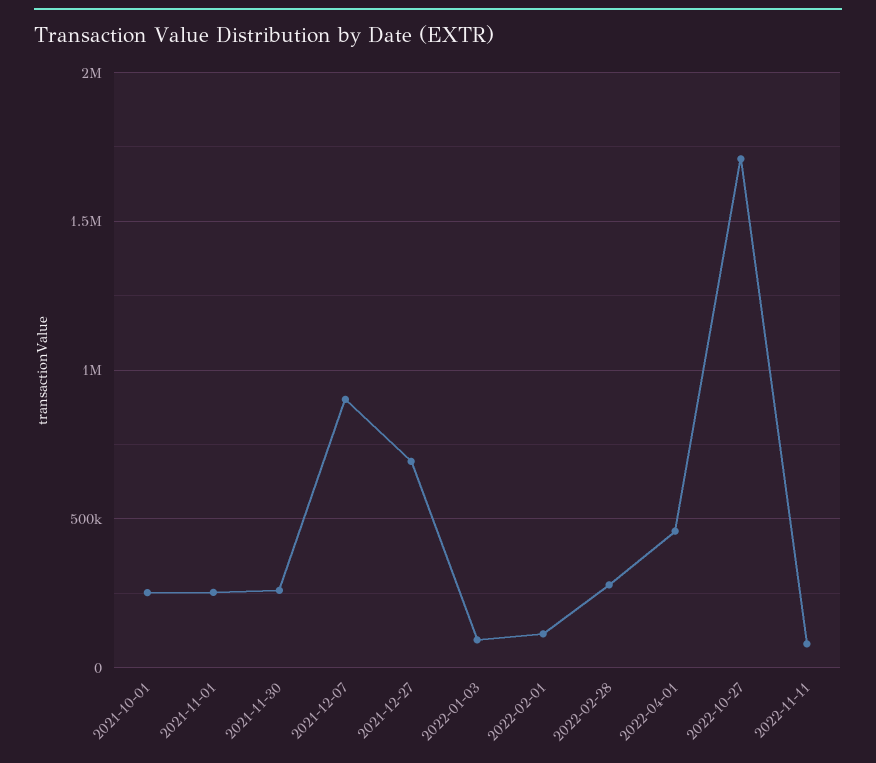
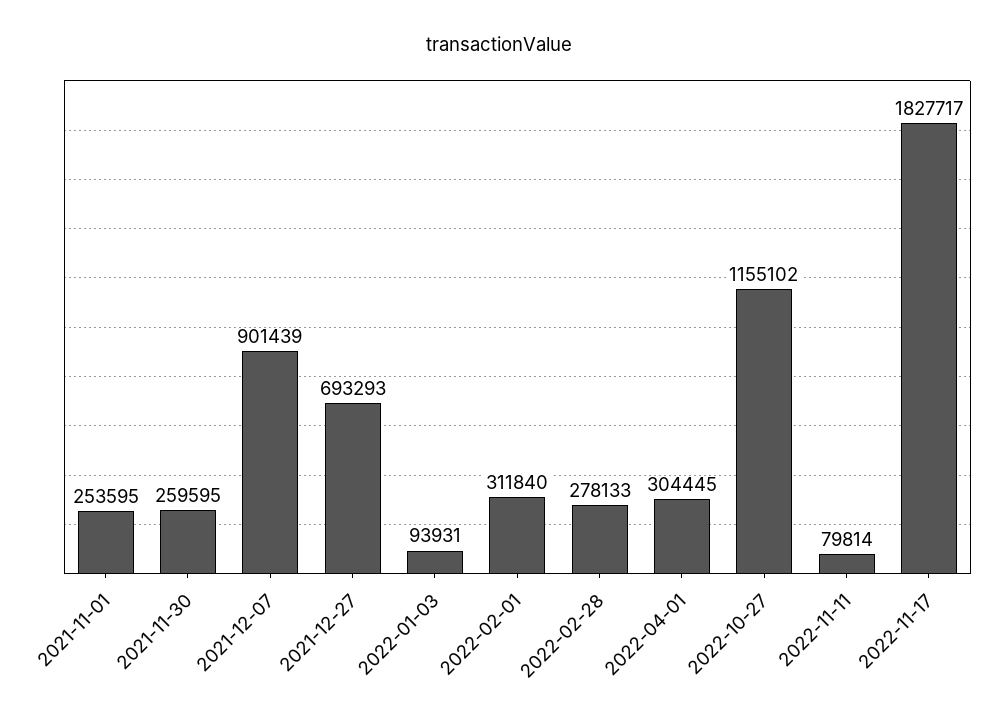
2021-10-01: 250000 -> none
2022-02-01: 100000 -> 311840
2022-04-01: 450000 -> 304445
2022-10-27: 1700000 -> 1155102
2022-11-17: none -> 1827717

